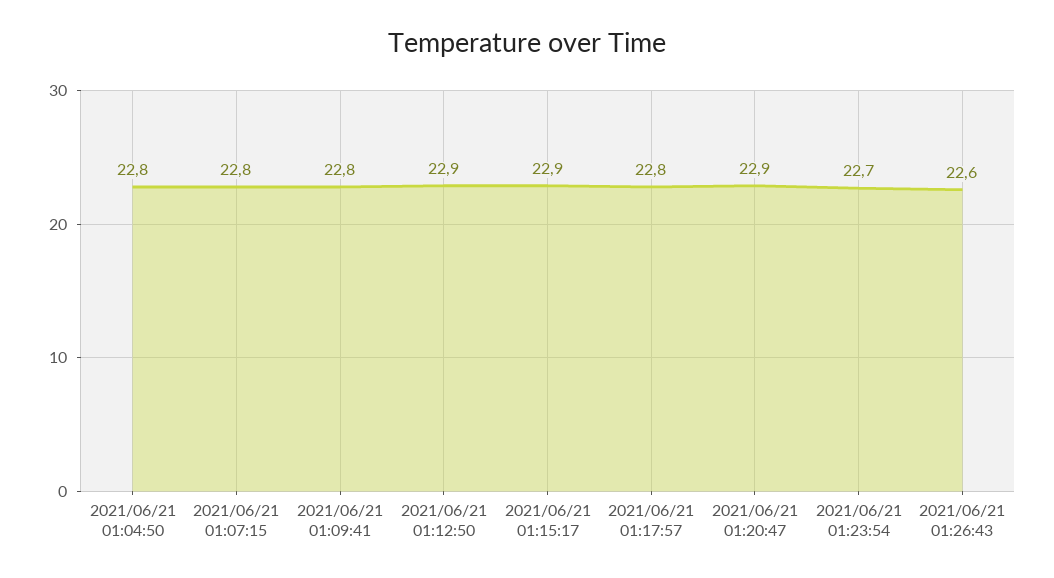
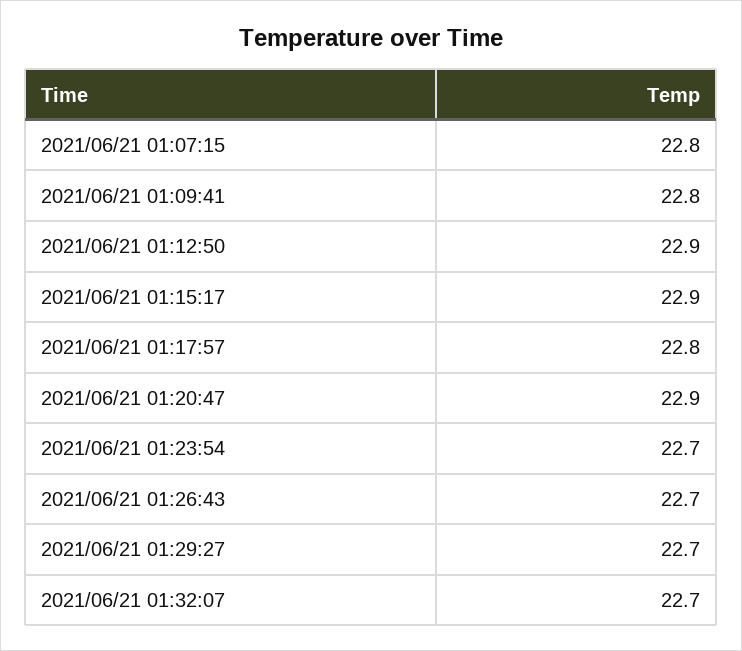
2021/06/21 01:04:50: 22.8 -> none
2021/06/21 01:26:43: 22.6 -> 22.7
2021/06/21 01:29:27: none -> 22.7
2021/06/21 01:32:07: none -> 22.7

